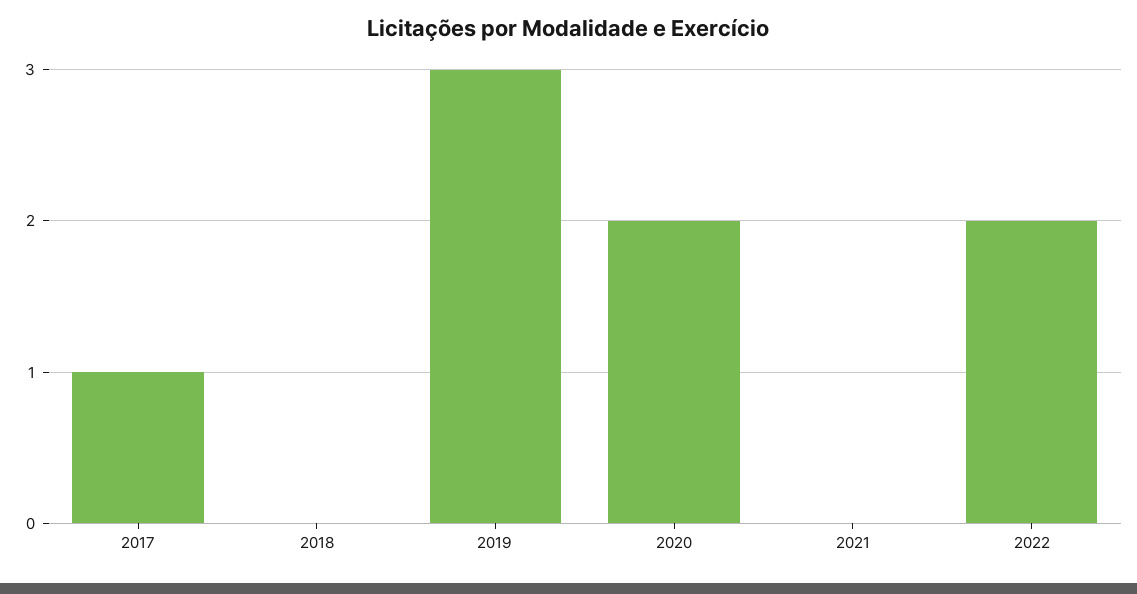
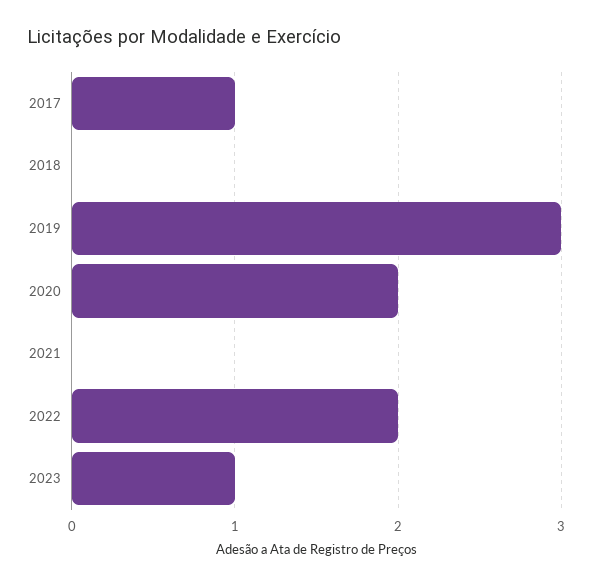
2023: none -> 1

